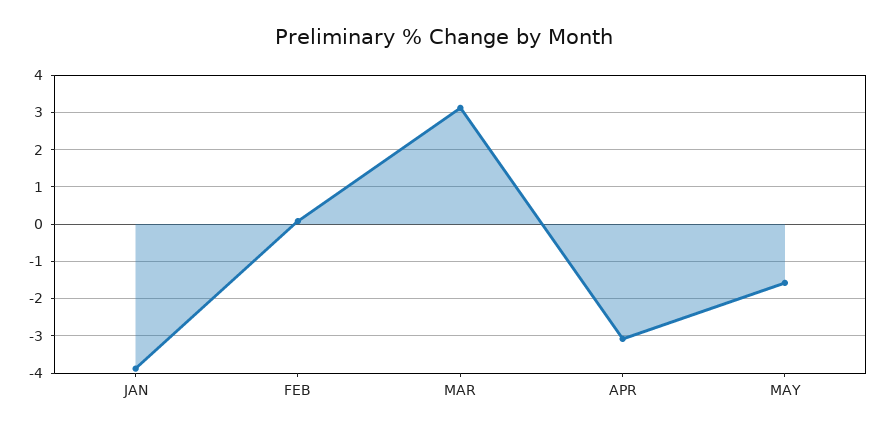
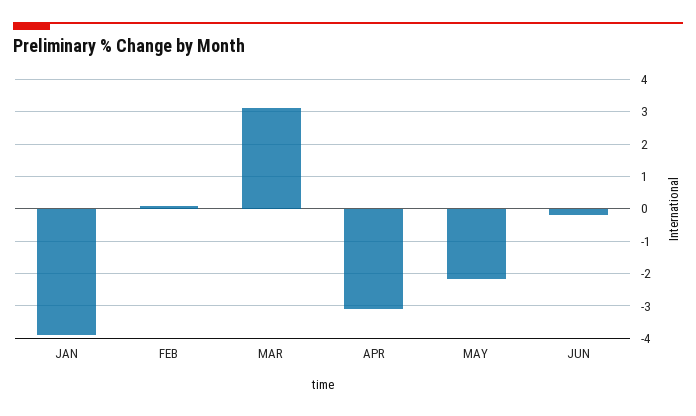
MAY: -1.6 -> -2.2
JUN: none -> -0.2

